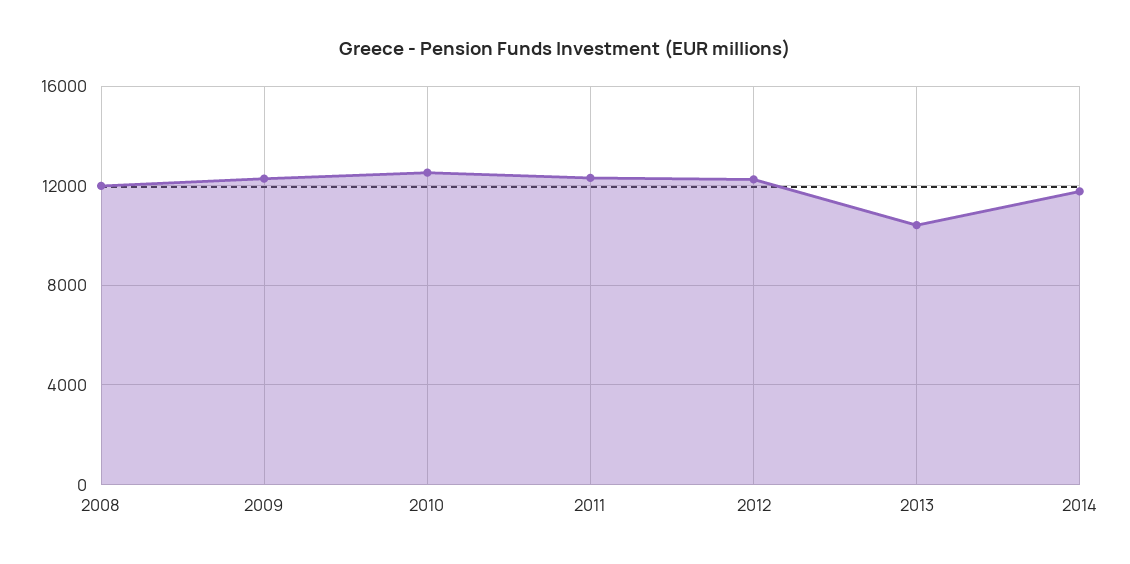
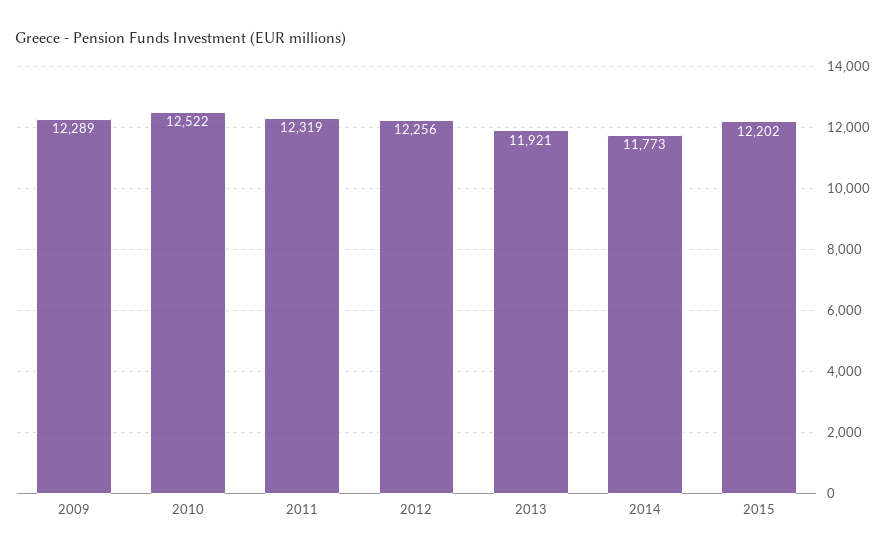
2008: 12000 -> none
2013: 10500 -> 11921
2015: none -> 12202

